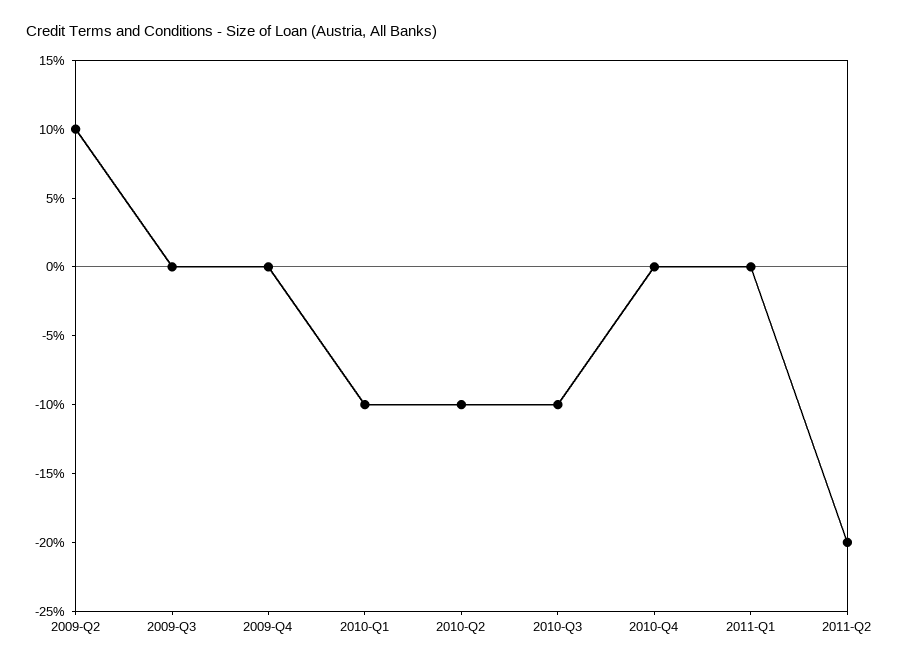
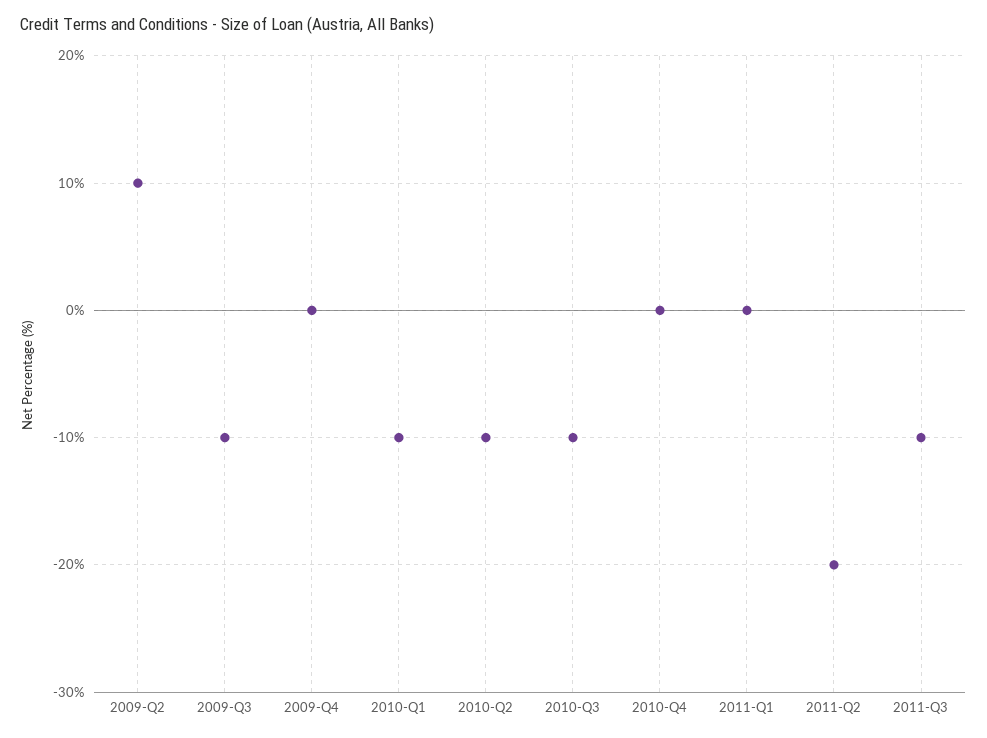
2009-Q3: 0 -> -10
2011-Q3: none -> -10

